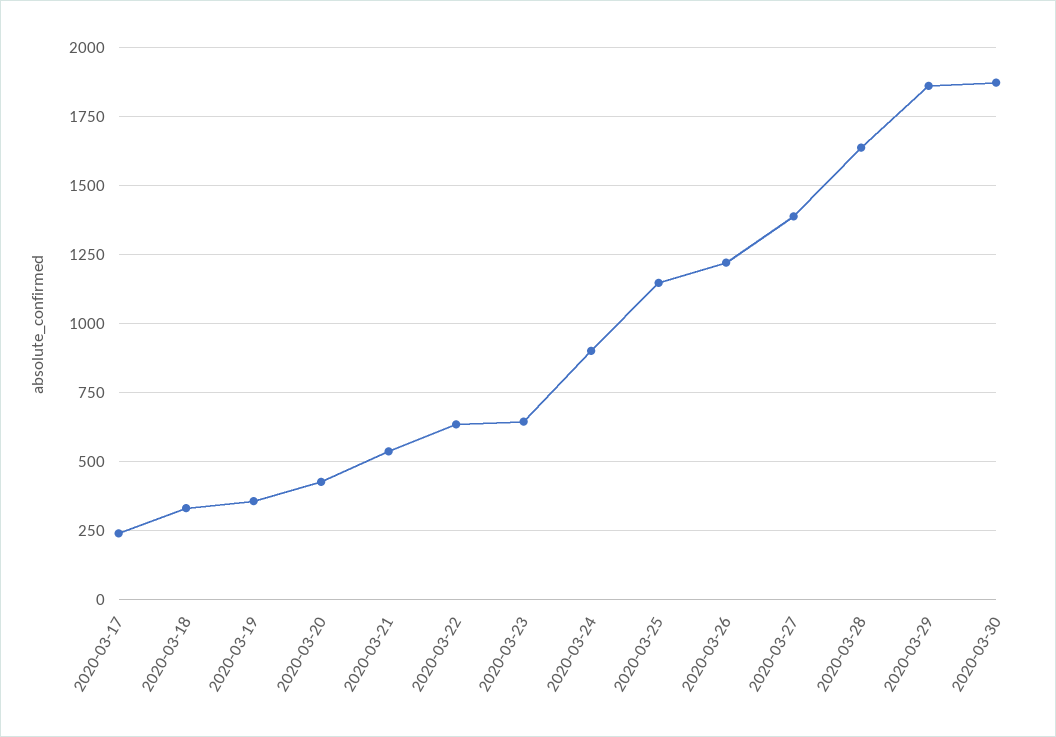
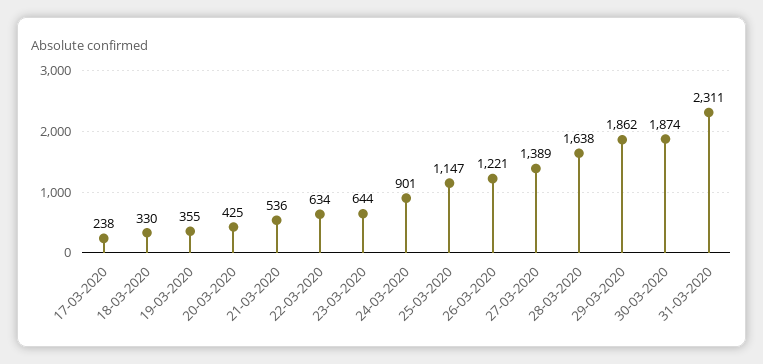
31-03-2020: none -> 2311

